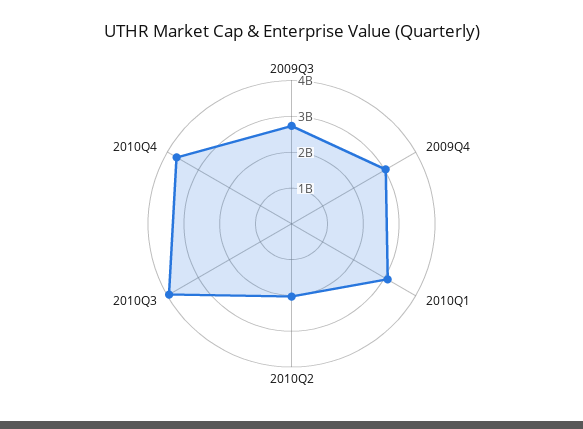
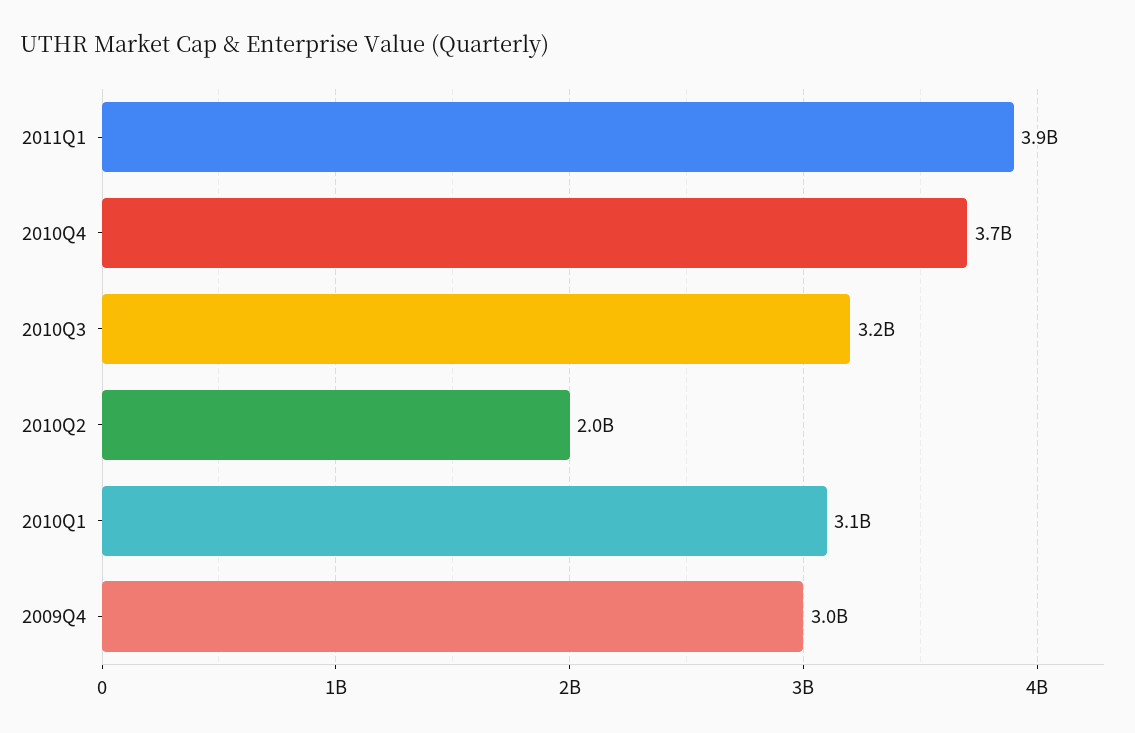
2009Q3: 2750000000 -> none
2010Q3: 4000000000 -> 3200000000
2011Q1: none -> 3900000000

